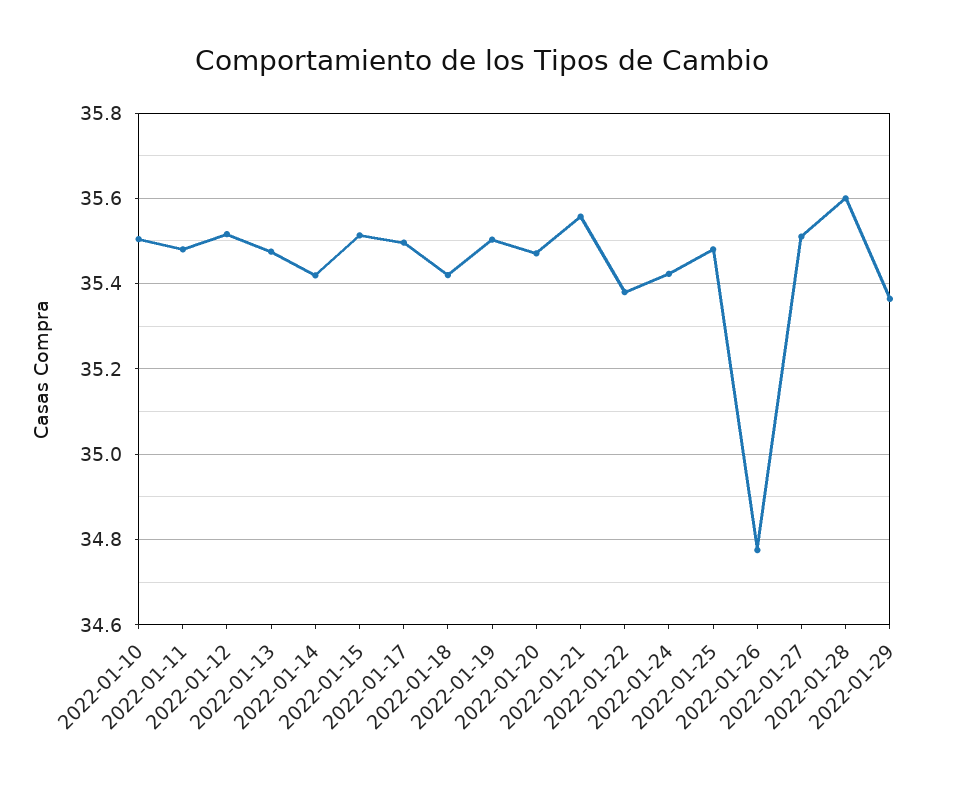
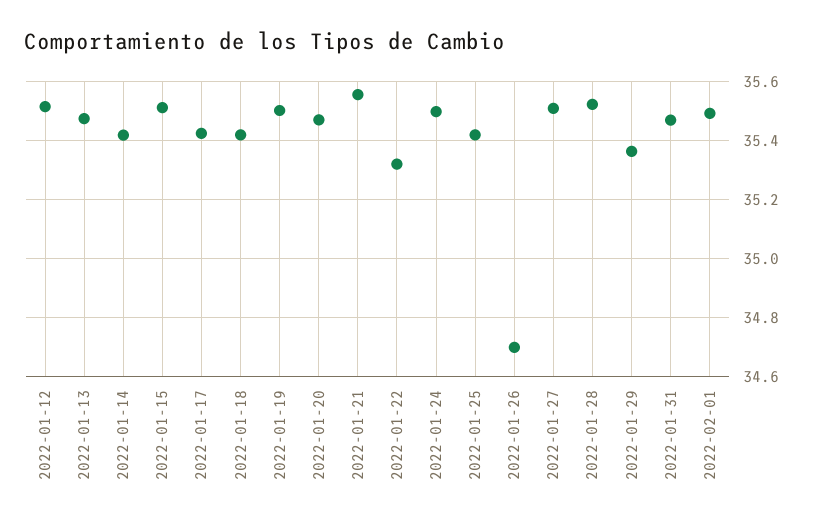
2022-01-10: 35.5 -> none
2022-01-11: 35.48 -> none
2022-01-17: 35.5 -> 35.425
2022-01-22: 35.38 -> 35.325
2022-01-24: 35.42 -> 35.5
2022-01-25: 35.48 -> 35.425
2022-01-26: 34.78 -> 34.7
2022-01-28: 35.6 -> 35.525
2022-01-31: none -> 35.475
2022-02-01: none -> 35.5

